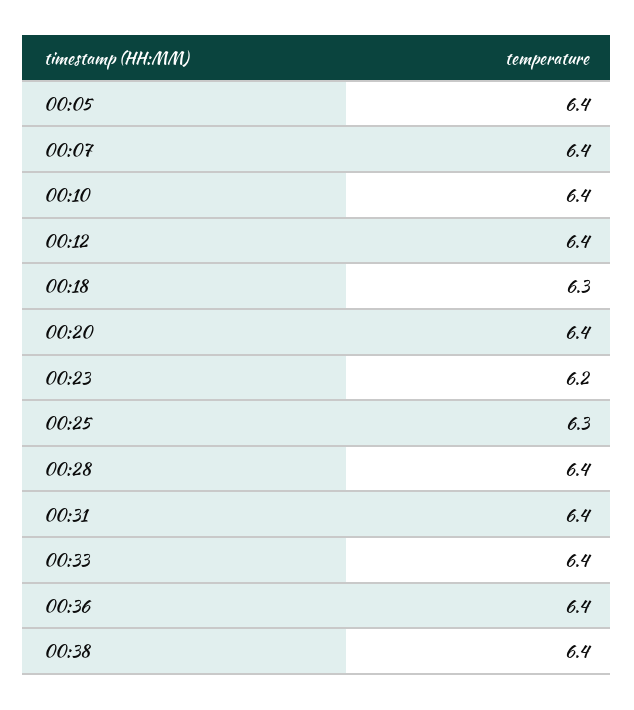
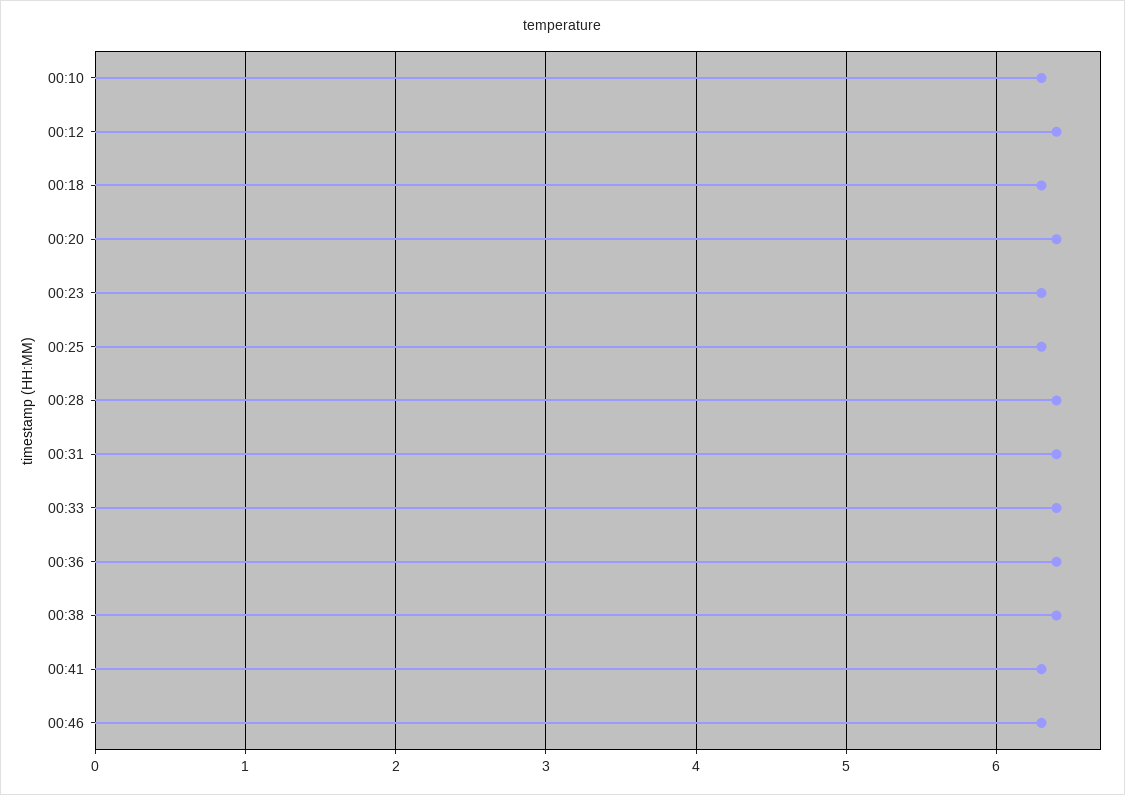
00:05: 6.4 -> none
00:07: 6.4 -> none
00:10: 6.4 -> 6.3
00:23: 6.2 -> 6.3
00:41: none -> 6.3
00:46: none -> 6.3

